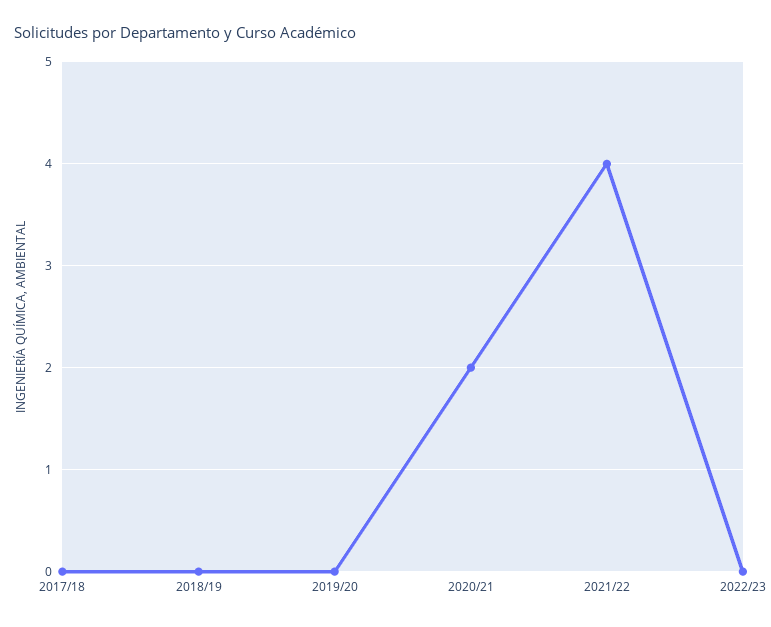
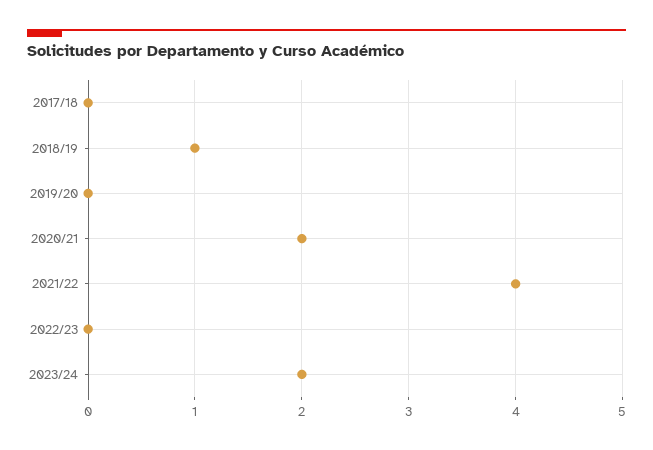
2018/19: 0 -> 1
2023/24: none -> 2

